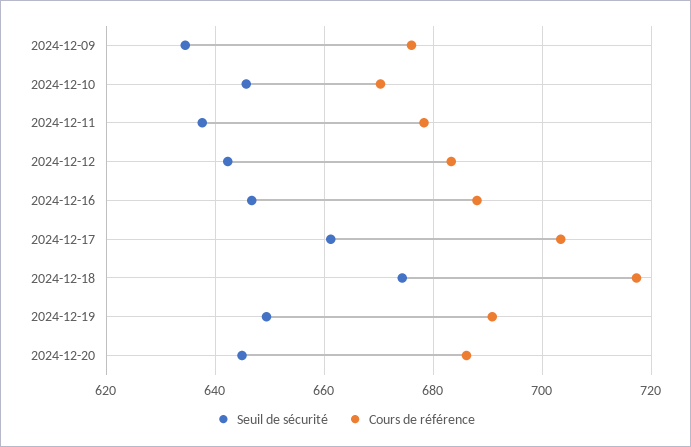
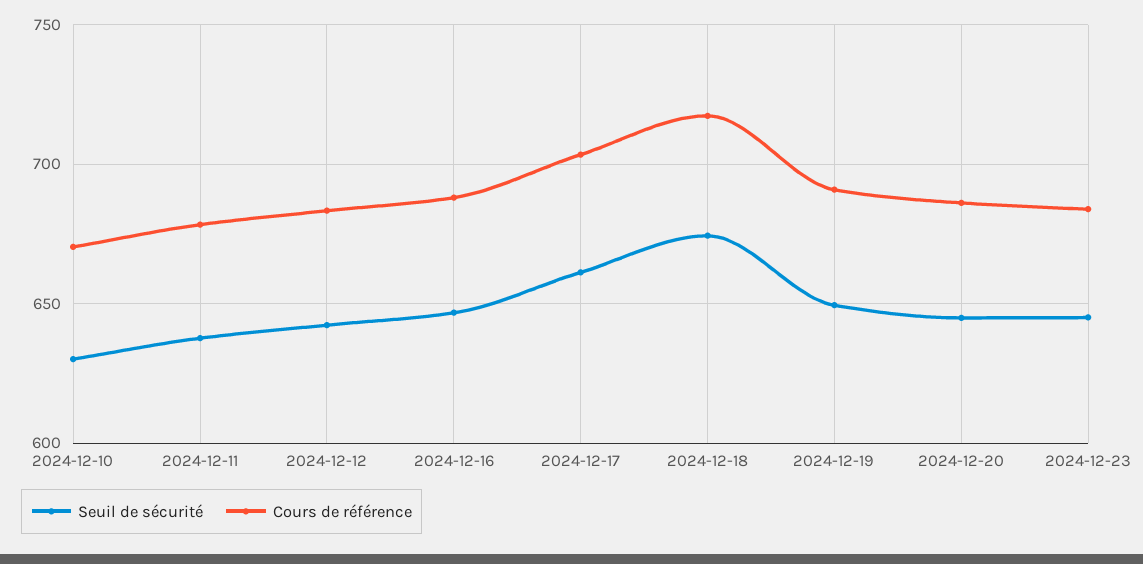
Seuil de sécurité, 2024-12-09: 634 -> none
Cours de référence, 2024-12-09: 676 -> none
Seuil de sécurité, 2024-12-10: 646 -> 630
Seuil de sécurité, 2024-12-23: none -> 645
Cours de référence, 2024-12-23: none -> 685

